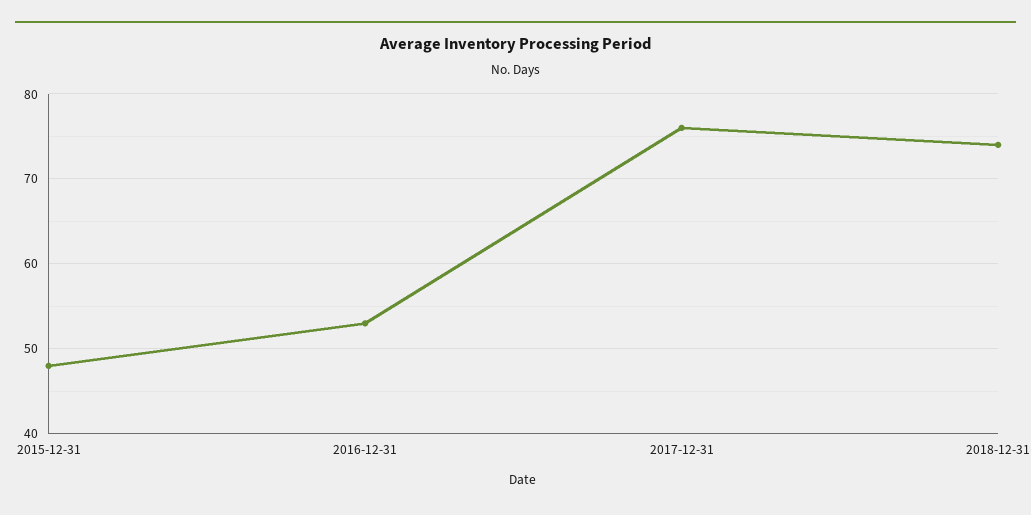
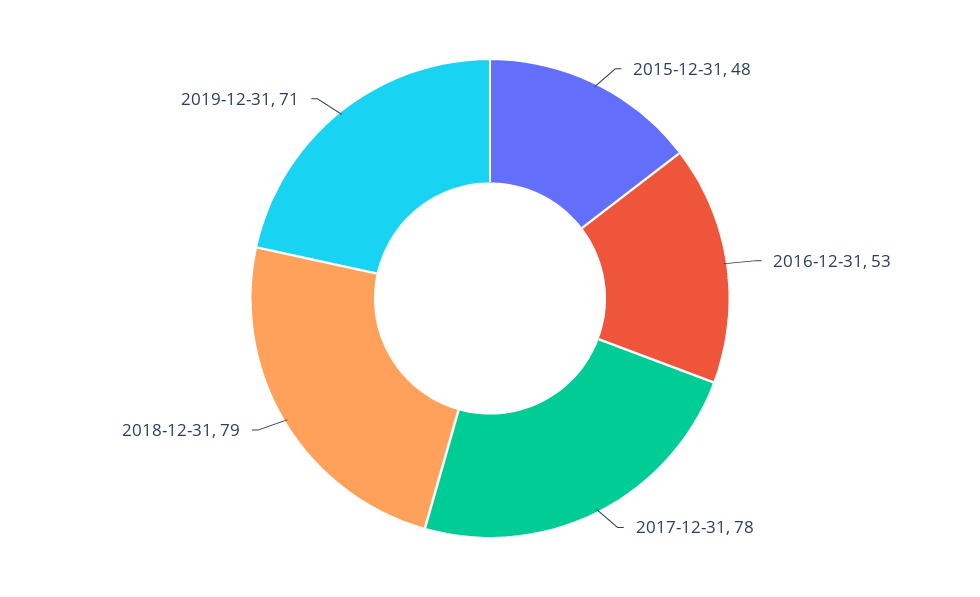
2017-12-31: 76 -> 78
2018-12-31: 74 -> 79
2019-12-31: none -> 71

